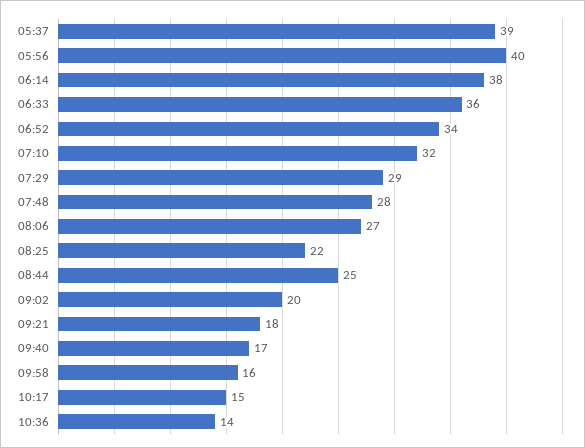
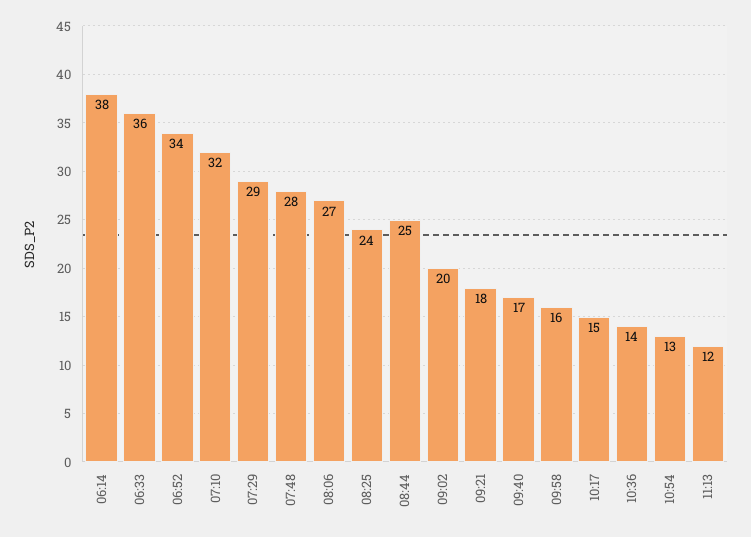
05:37: 39 -> none
05:56: 40 -> none
08:25: 22 -> 24
10:54: none -> 13
11:13: none -> 12

